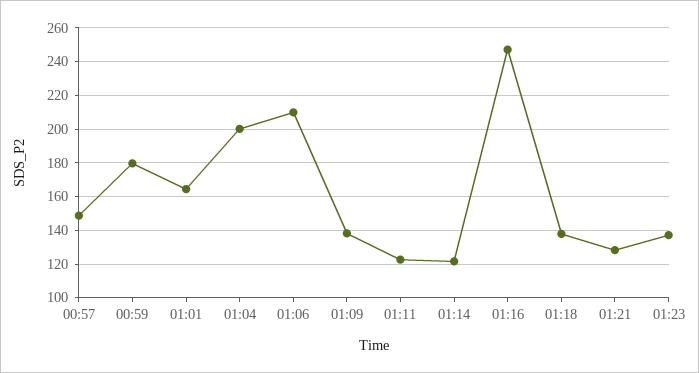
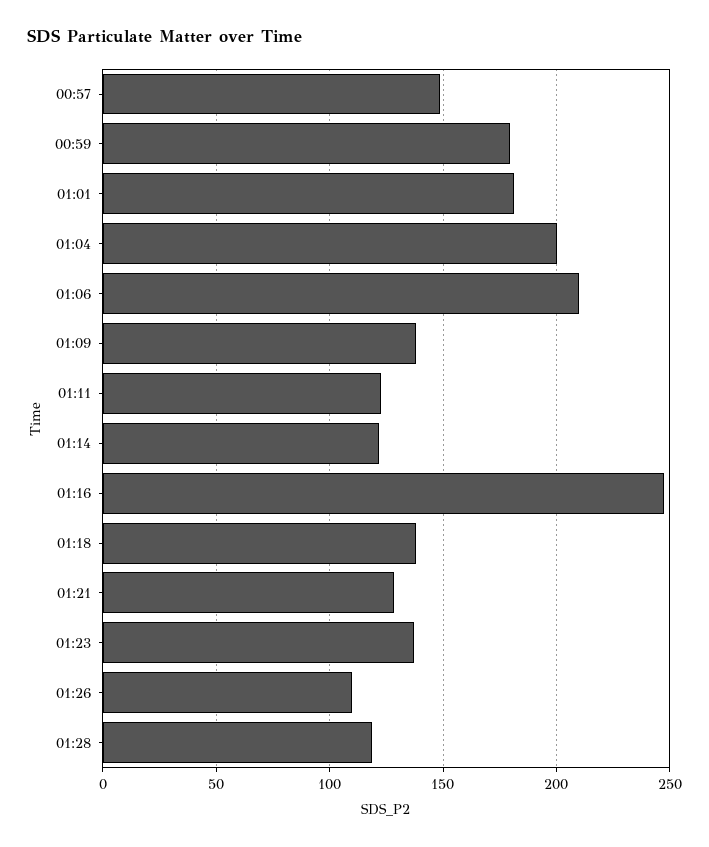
01:01: 165 -> 180
01:26: none -> 110
01:28: none -> 120

